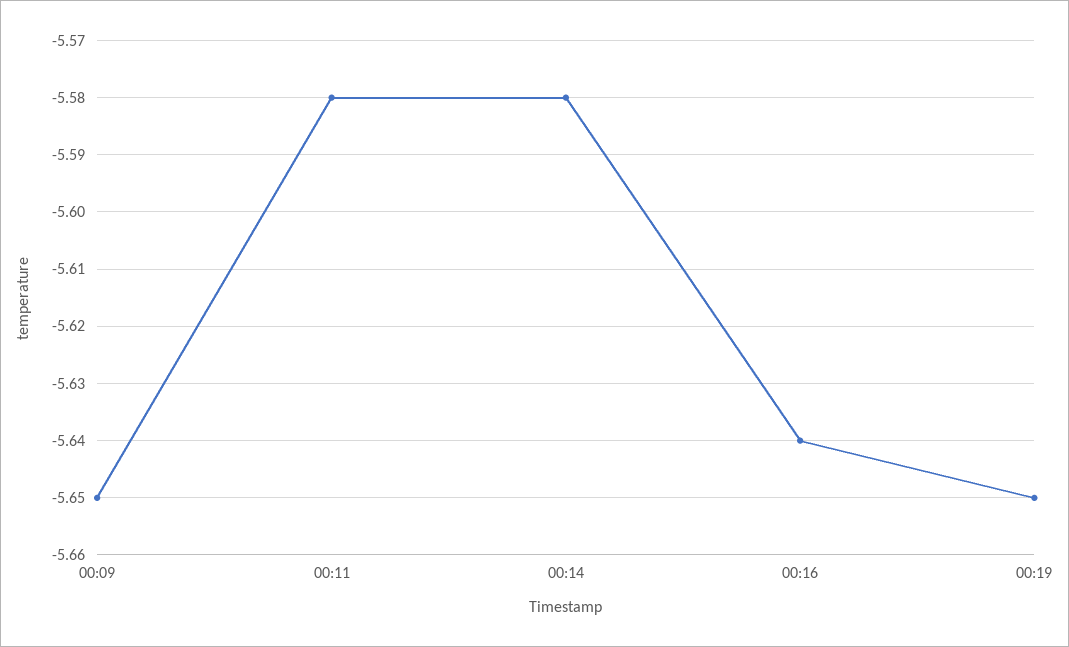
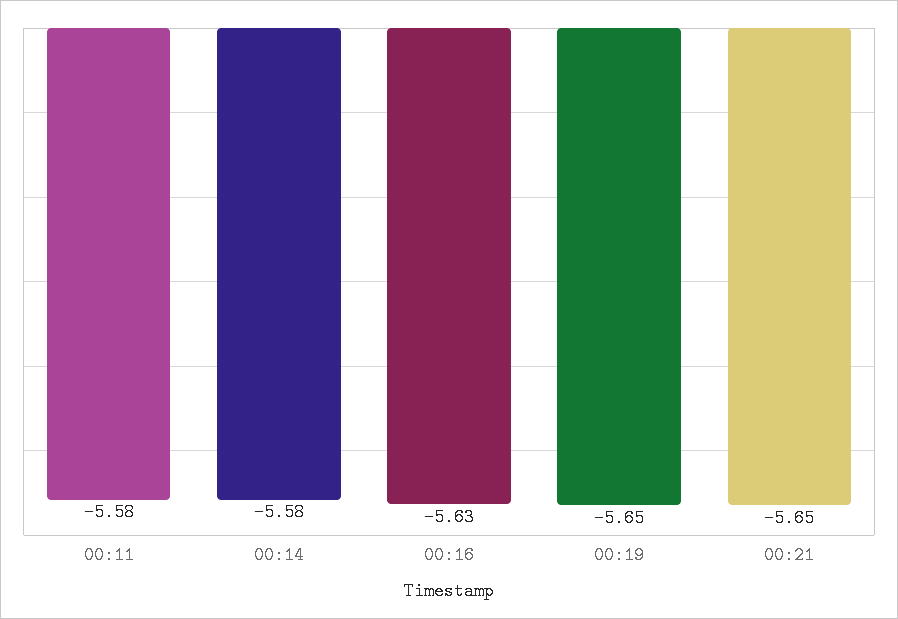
00:09: -5.65 -> none
00:16: -5.64 -> -5.63
00:21: none -> -5.65

